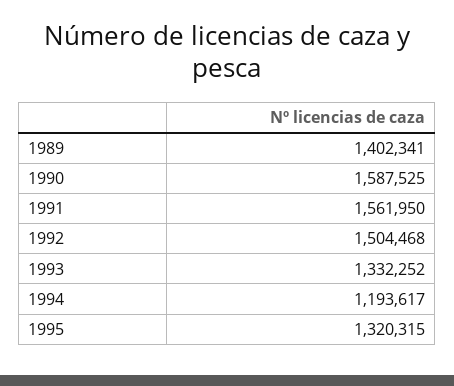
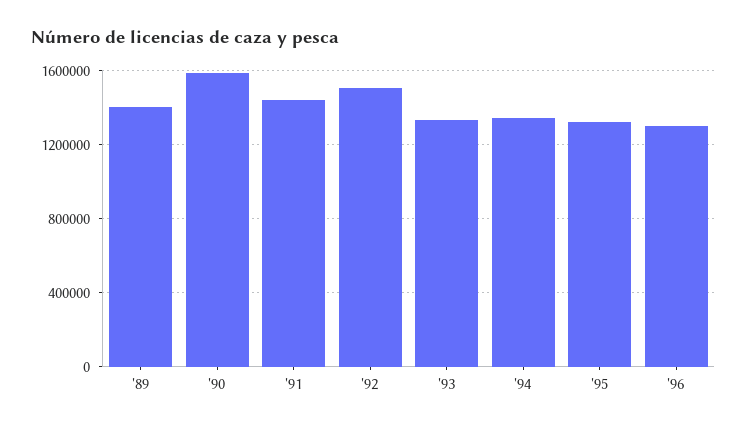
1991: 1561950 -> 1450000
1994: 1193617 -> 1350000
'96: none -> 1300000

